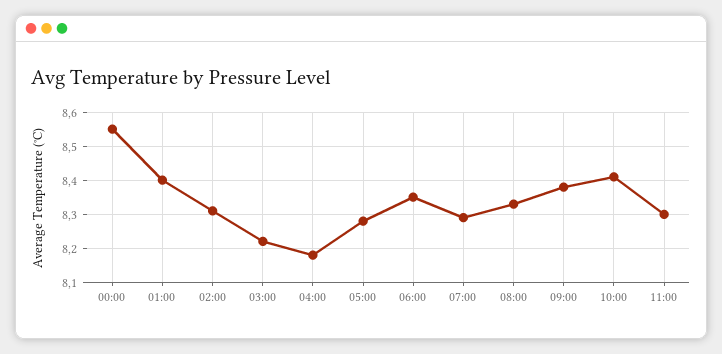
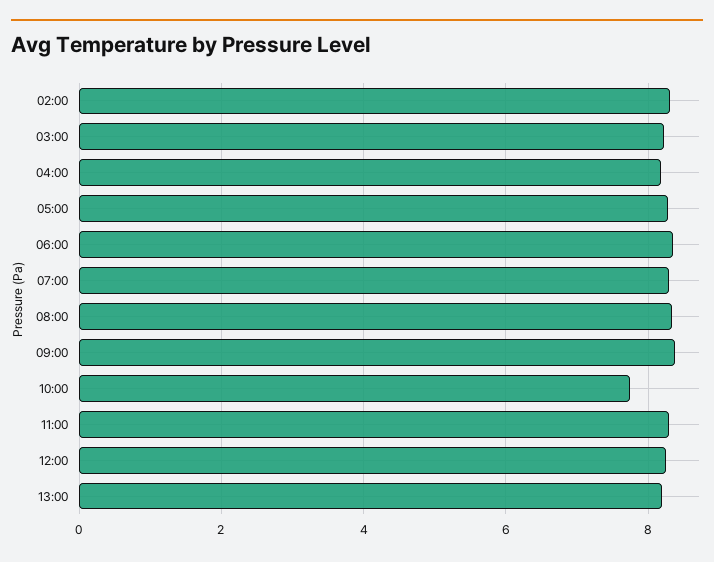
00:00: 8.55 -> none
01:00: 8.4 -> none
10:00: 8.4 -> 7.8
12:00: none -> 8.2
13:00: none -> 8.2

